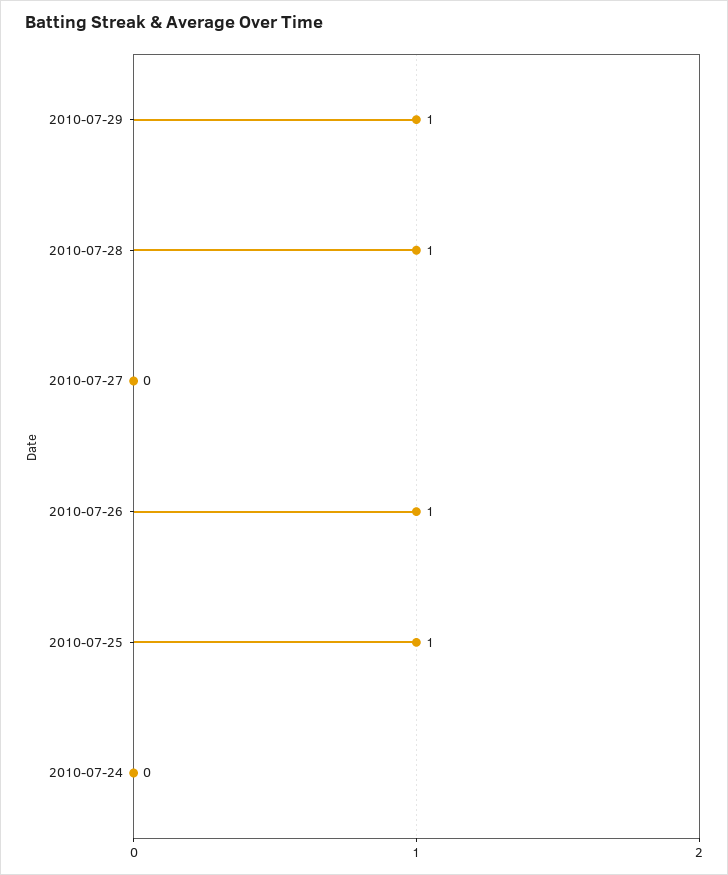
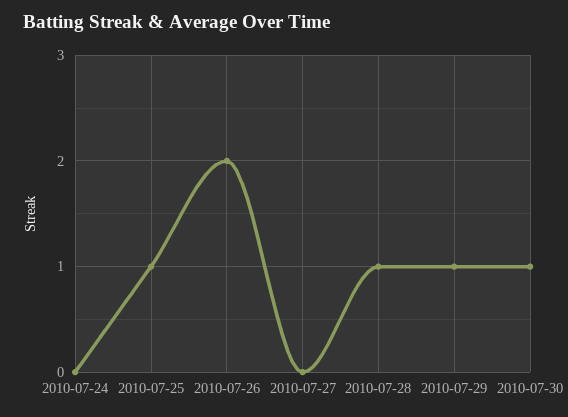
2010-07-26: 1 -> 2
2010-07-30: none -> 1

